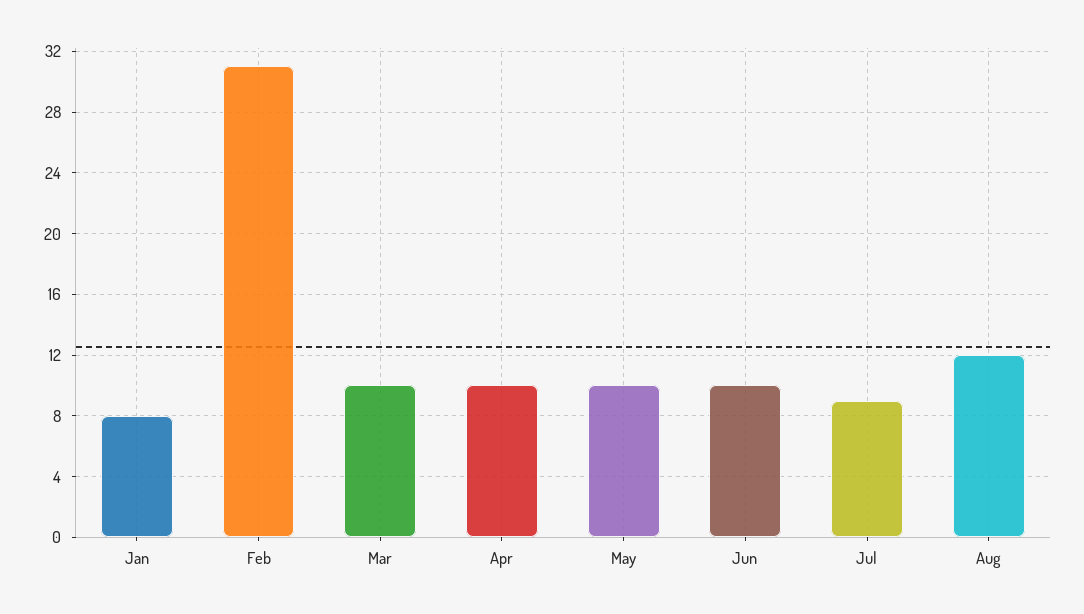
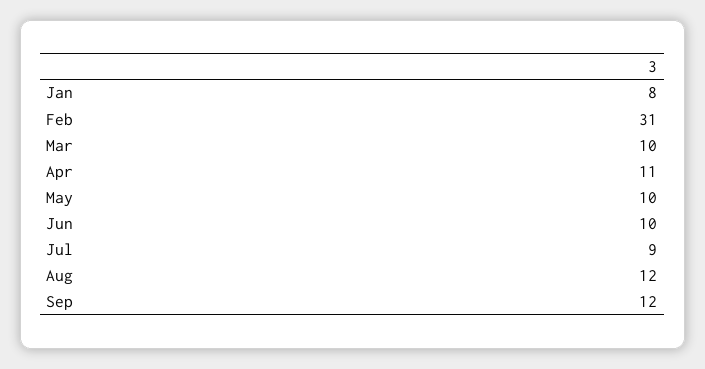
Apr: 10 -> 11
Sep: none -> 12

